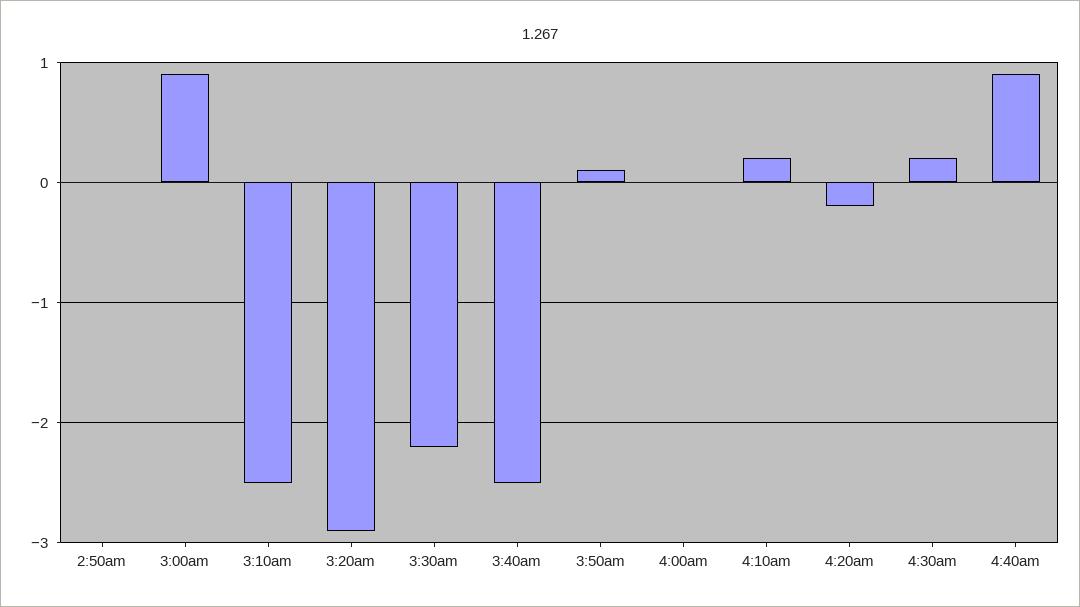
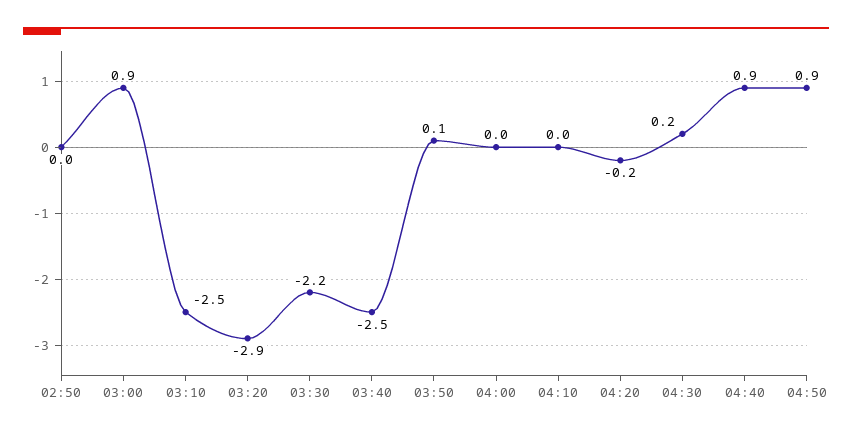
4:10am: 0.2 -> 0
04:50: none -> 0.9

